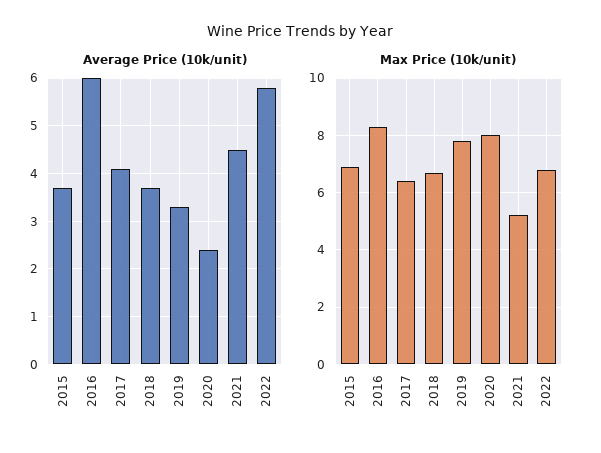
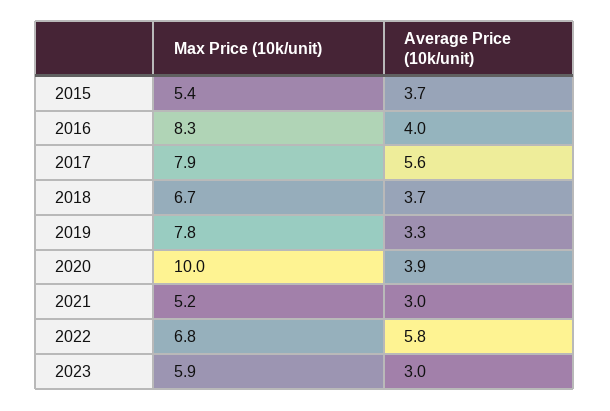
Average Price (10k/unit), 2016: 6 -> 4
Average Price (10k/unit), 2017: 4 -> 5.6
Average Price (10k/unit), 2020: 2.5 -> 3.9
Average Price (10k/unit), 2021: 4.5 -> 3
Max Price (10k/unit), 2015: 7 -> 5.4
Max Price (10k/unit), 2017: 6.5 -> 7.9
Max Price (10k/unit), 2020: 8 -> 10
Max Price (10k/unit), 2023: none -> 5.9
Average Price (10k/unit), 2023: none -> 3

